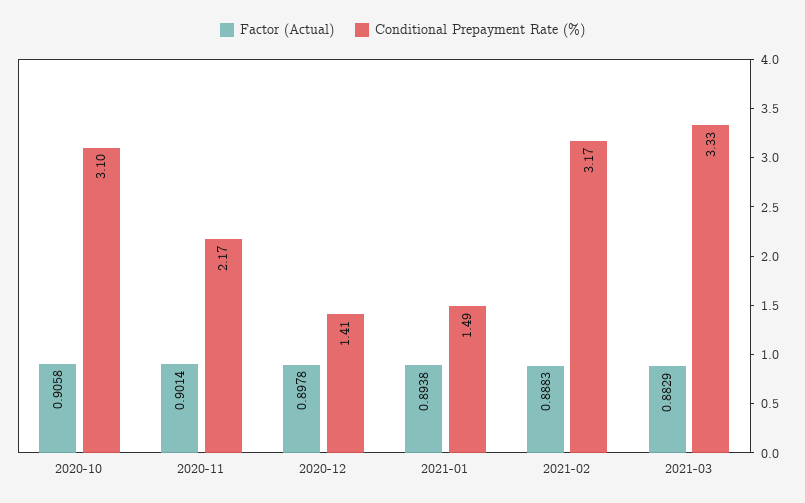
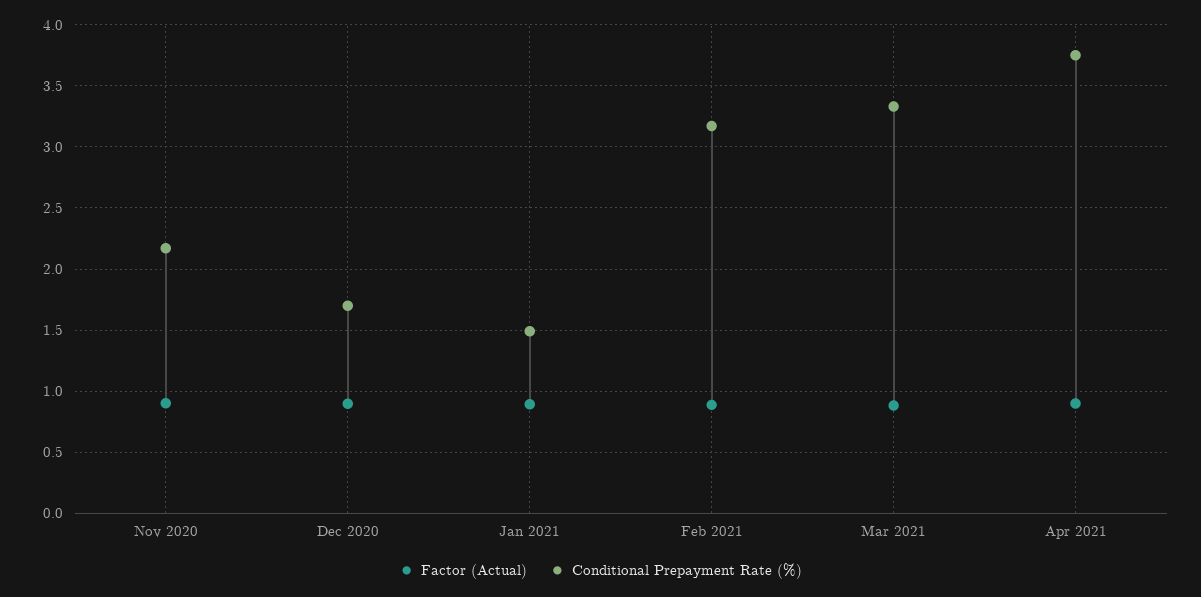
Factor (Actual), 2020-10: 0.9058 -> none
Conditional Prepayment Rate (%), 2020-10: 3.1 -> none
Conditional Prepayment Rate (%), 2020-12: 1.41 -> 1.7
Factor (Actual), Apr 2021: none -> 0.9
Conditional Prepayment Rate (%), Apr 2021: none -> 3.75

